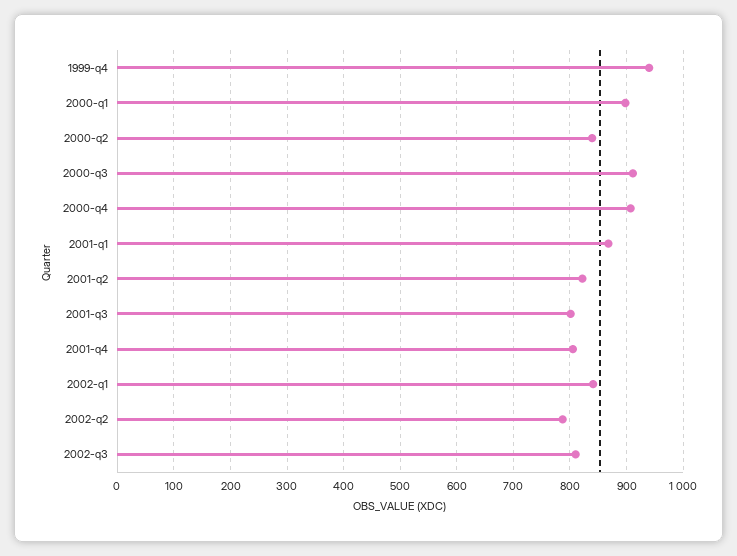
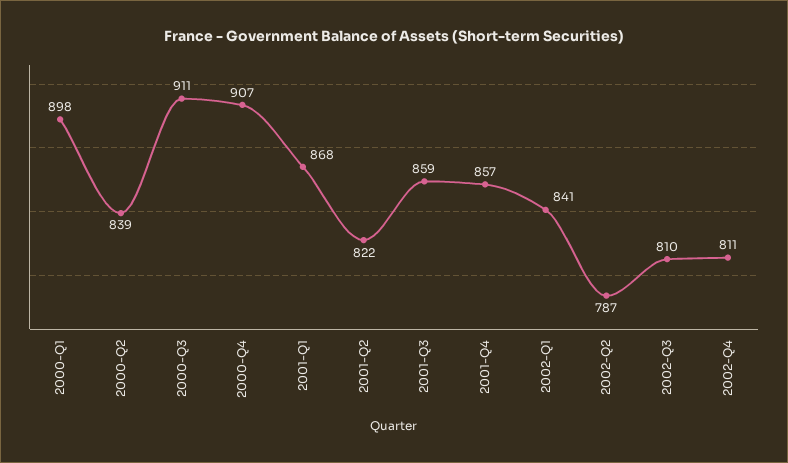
1999-q4: 940 -> none
2001-q3: 800 -> 859
2001-q4: 800 -> 857
2002-Q4: none -> 811

